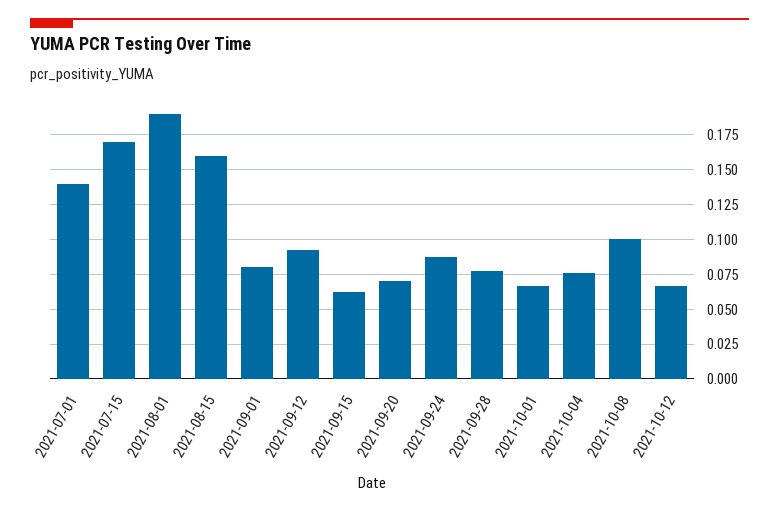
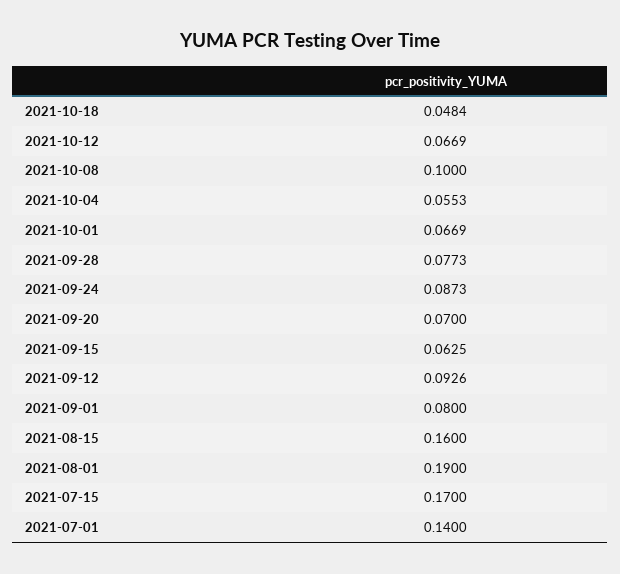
2021-10-04: 0.075 -> 0.0553
2021-10-18: none -> 0.0484

